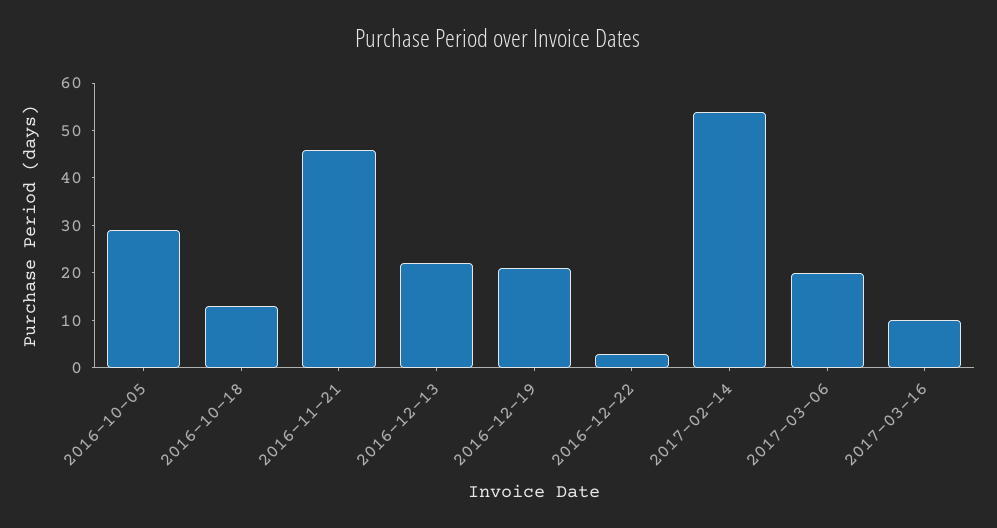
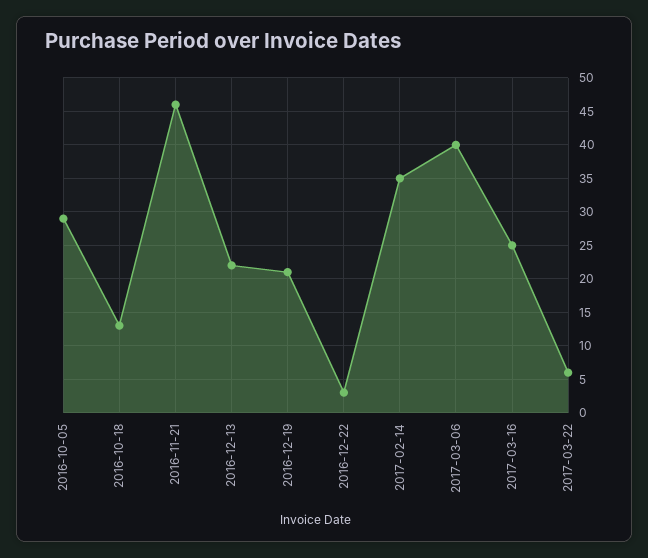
2017-02-14: 55 -> 35
2017-03-06: 20 -> 40
2017-03-16: 10 -> 25
2017-03-22: none -> 6

